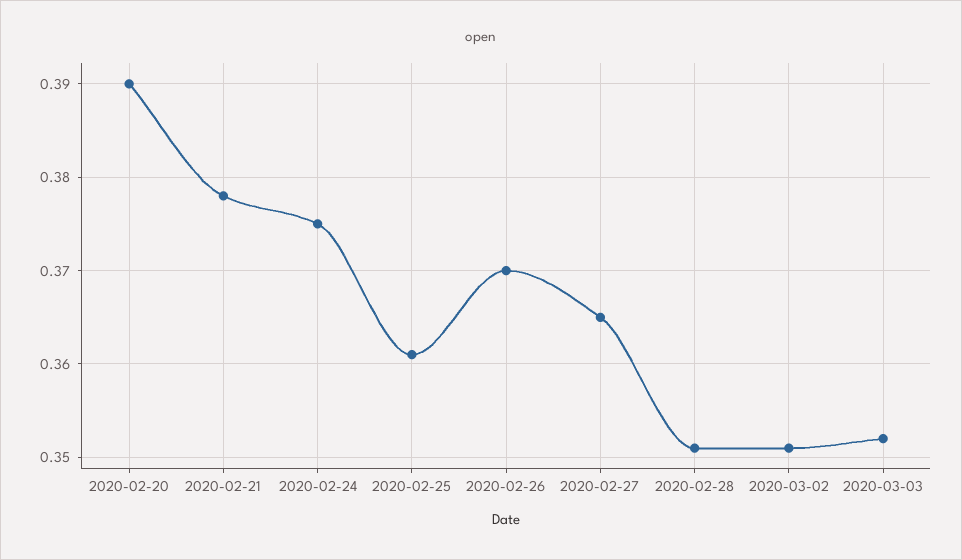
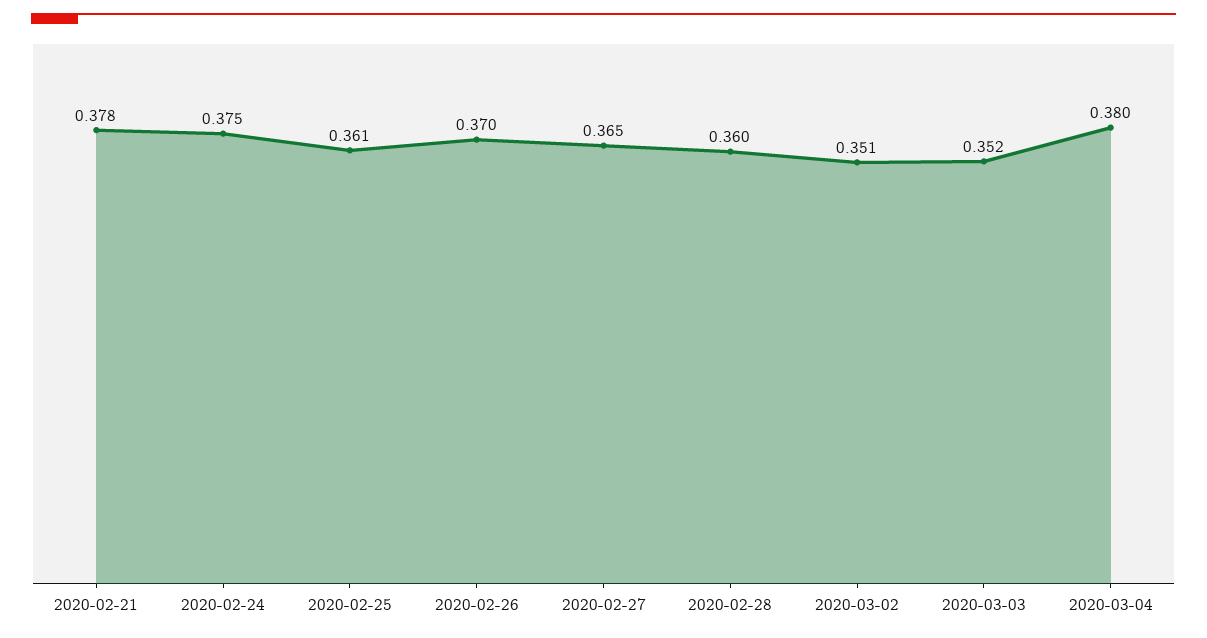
2020-02-20: 0.39 -> none
2020-02-28: 0.351 -> 0.36
2020-03-04: none -> 0.38

